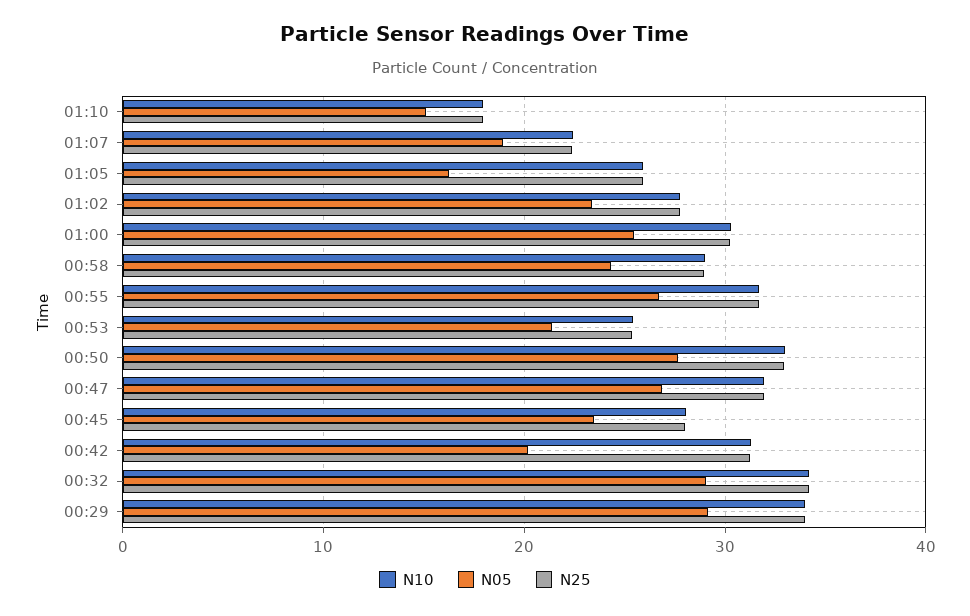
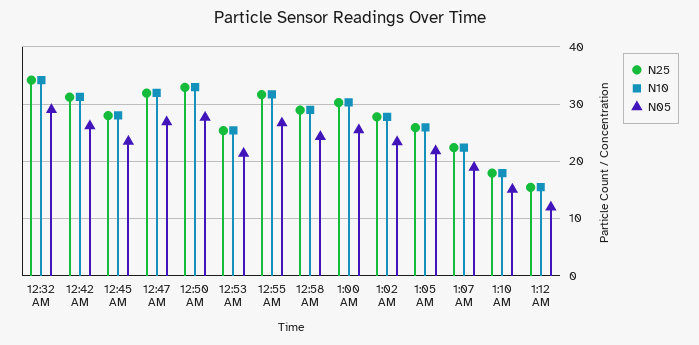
N05, 01:05: 16 -> 22
N05, 00:42: 20 -> 26
N10, 00:29: 34 -> none
N05, 00:29: 29 -> none
N25, 00:29: 34 -> none
N25, 1:12 AM: none -> 16
N10, 1:12 AM: none -> 16
N05, 1:12 AM: none -> 12

